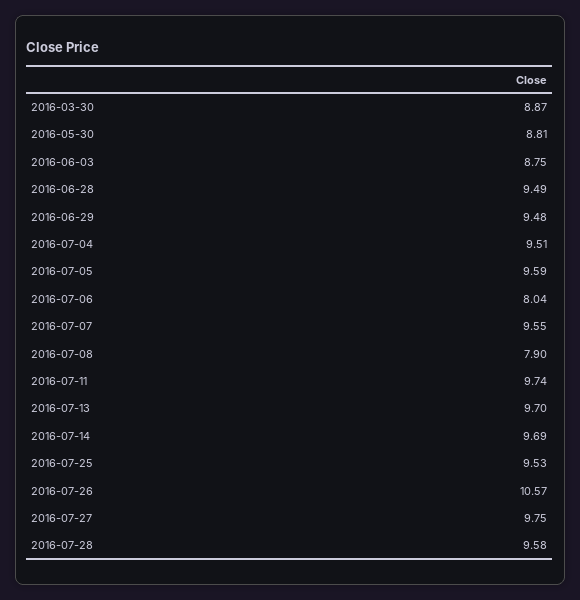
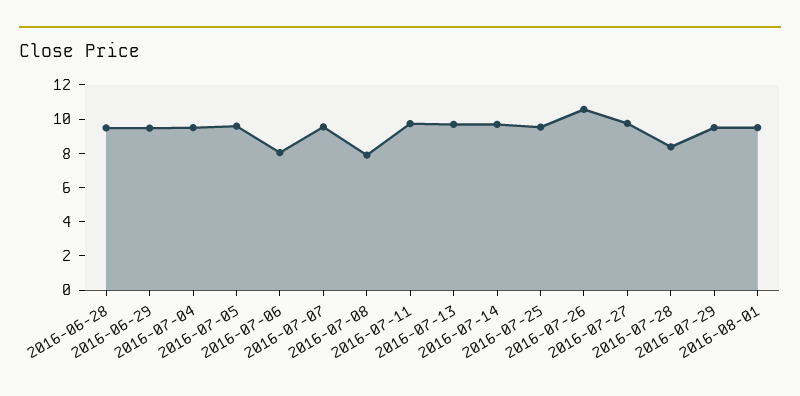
2016-03-30: 8.87 -> none
2016-05-30: 8.81 -> none
2016-06-03: 8.75 -> none
2016-07-28: 9.58 -> 8.5
2016-07-29: none -> 9.5
2016-08-01: none -> 9.5

